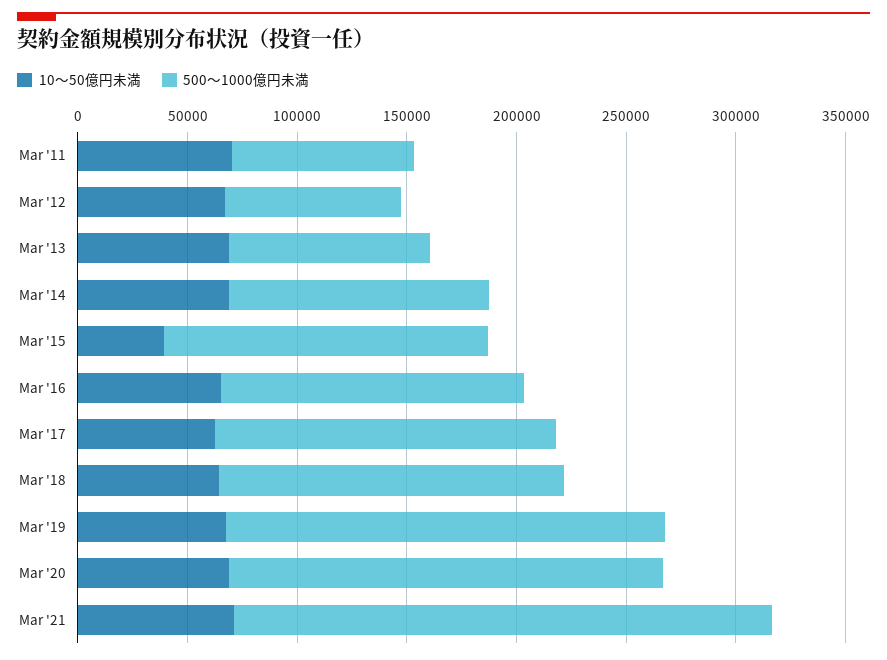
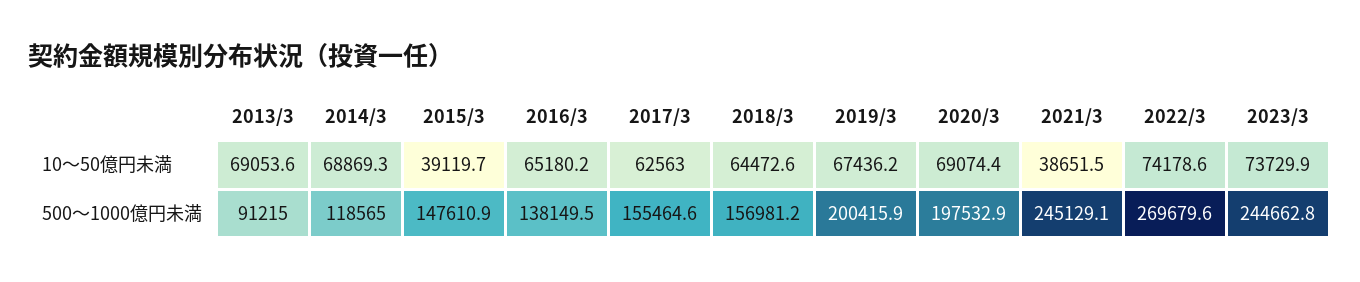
10～50億円未満, Mar '11: 70000 -> none
500～1000億円未満, Mar '11: 80000 -> none
10～50億円未満, Mar '12: 70000 -> none
500～1000億円未満, Mar '12: 80000 -> none
10～50億円未満, Mar '21: 70000 -> 38651.5
10～50億円未満, 2022/3: none -> 74178.6
10～50億円未満, 2023/3: none -> 73729.9
500～1000億円未満, 2022/3: none -> 269679.6
500～1000億円未満, 2023/3: none -> 244662.8

